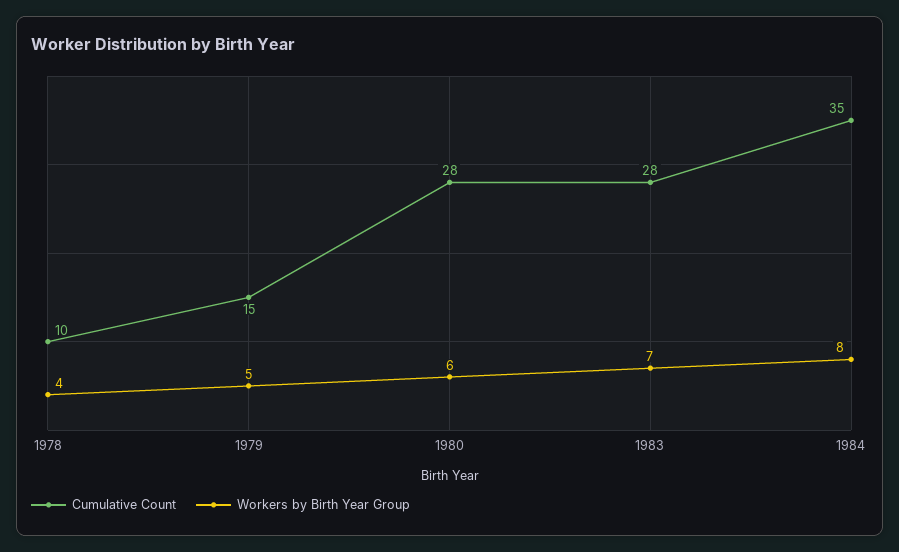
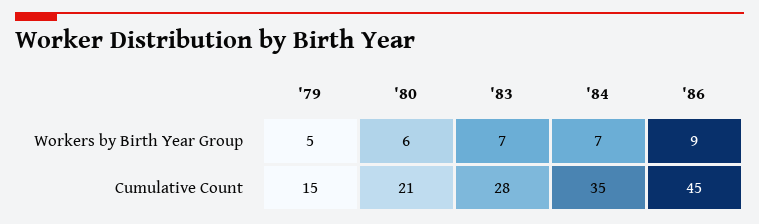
Cumulative Count, 1978: 10 -> none
Workers by Birth Year Group, 1978: 4 -> none
Cumulative Count, 1980: 28 -> 21
Workers by Birth Year Group, 1984: 8 -> 7
Workers by Birth Year Group, '86: none -> 9
Cumulative Count, '86: none -> 45

